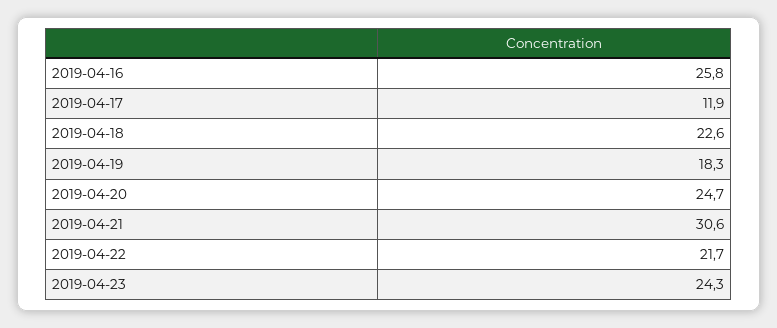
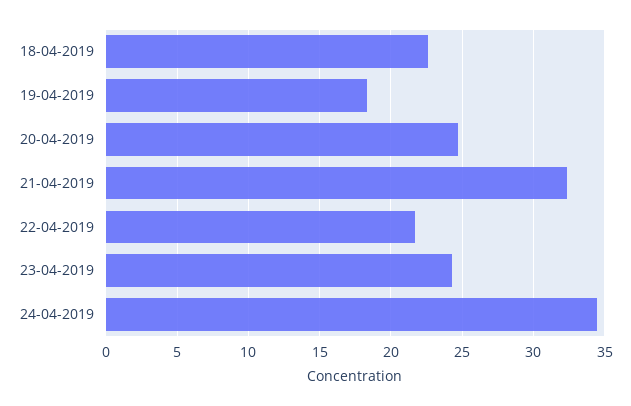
2019-04-16: 25.8 -> none
2019-04-17: 11.9 -> none
2019-04-21: 30.6 -> 32.5
24-04-2019: none -> 34.5

